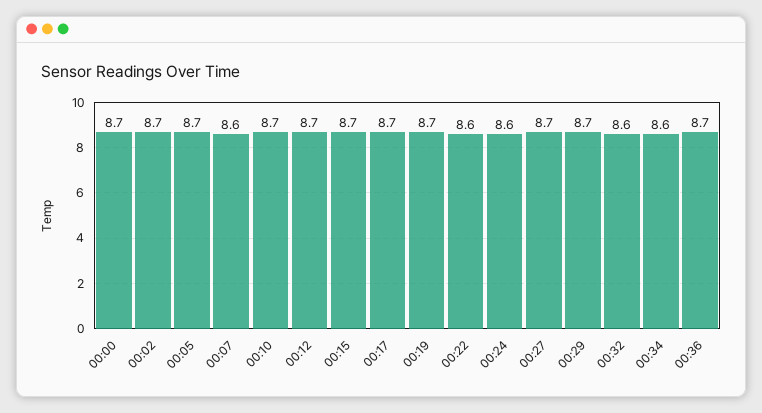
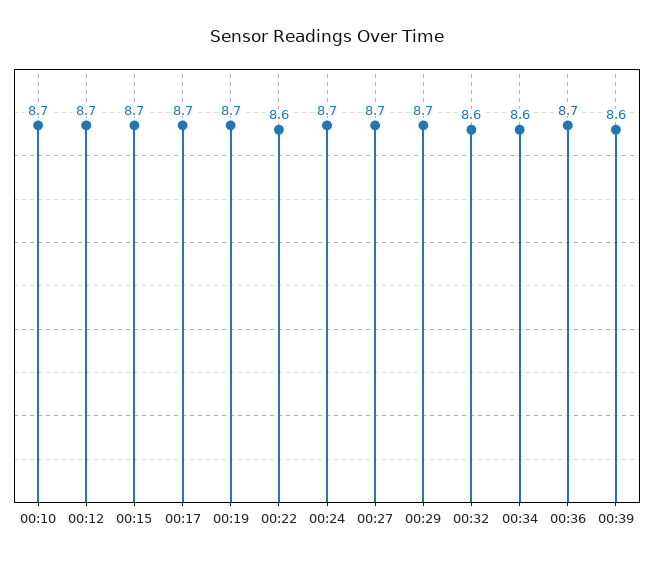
00:00: 8.7 -> none
00:02: 8.7 -> none
00:05: 8.7 -> none
00:07: 8.6 -> none
00:24: 8.6 -> 8.7
00:39: none -> 8.6

